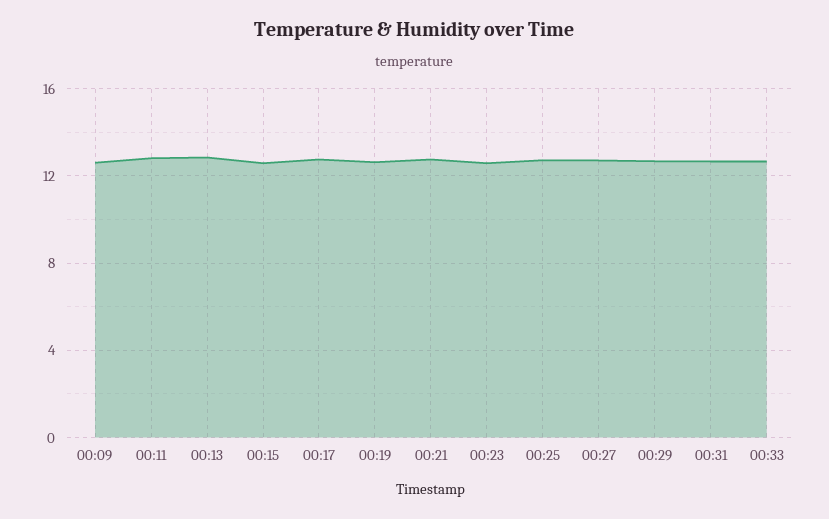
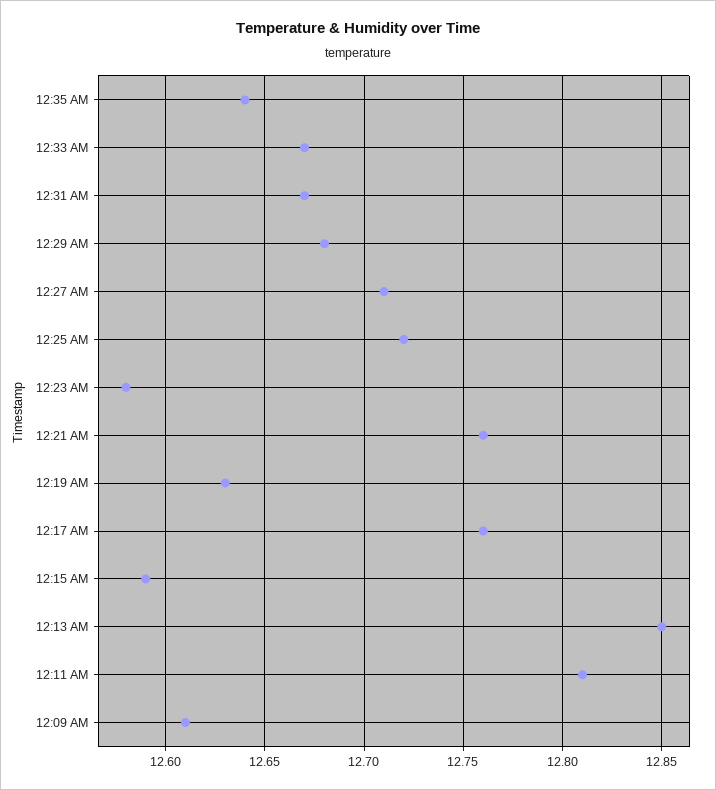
12:35 AM: none -> 12.64

